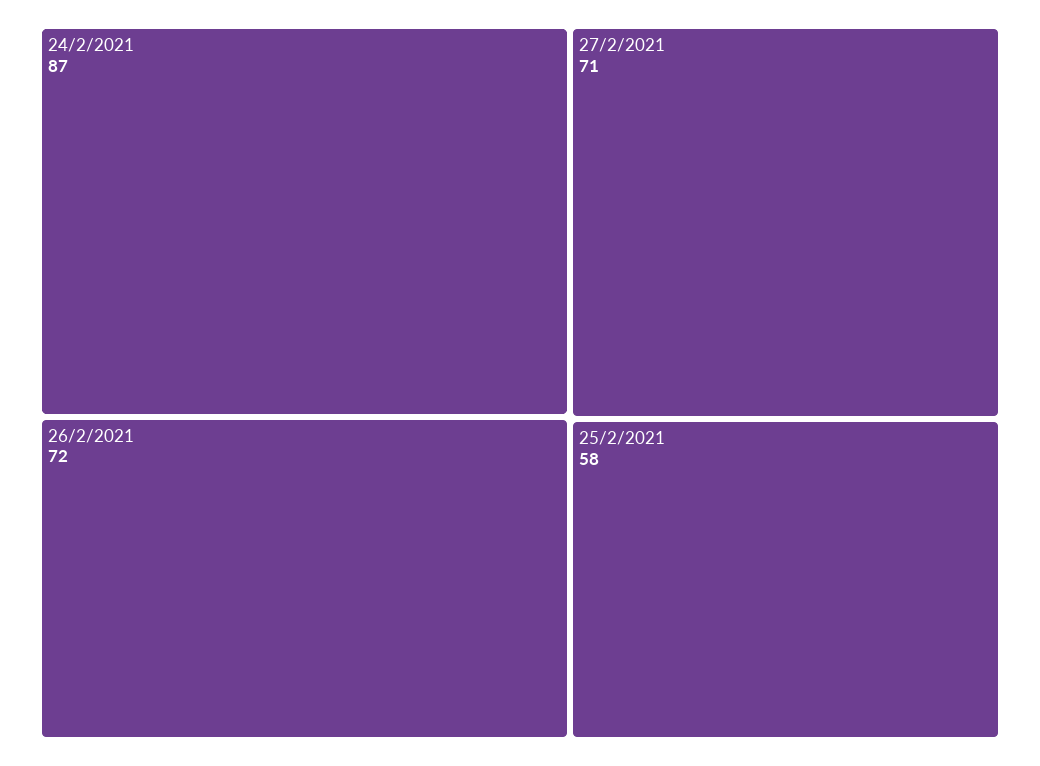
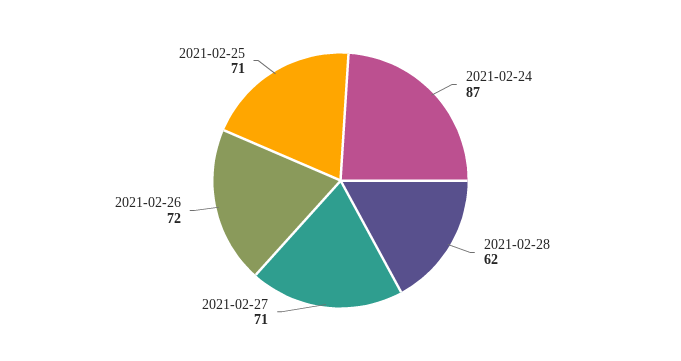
25/2/2021: 58 -> 71
2021-02-28: none -> 62

